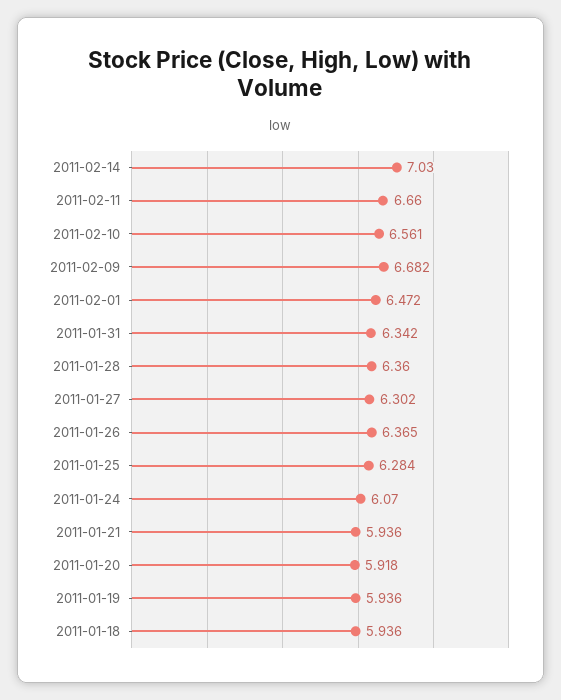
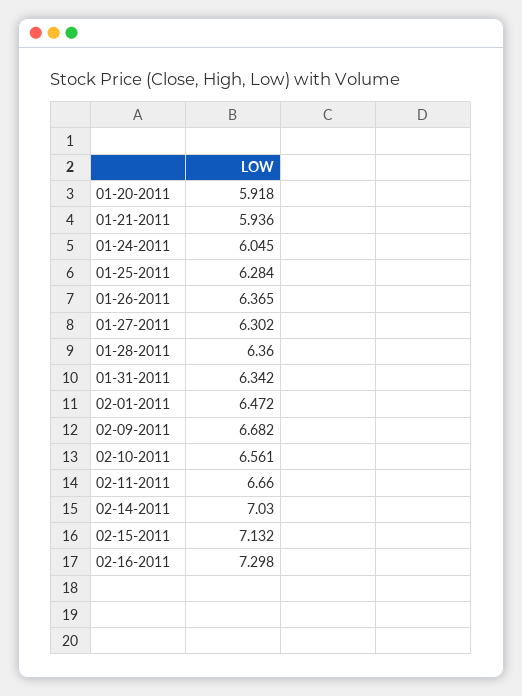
2011-01-24: 6.07 -> 6.045
2011-01-19: 5.936 -> none
2011-01-18: 5.936 -> none
02-15-2011: none -> 7.132
02-16-2011: none -> 7.298

